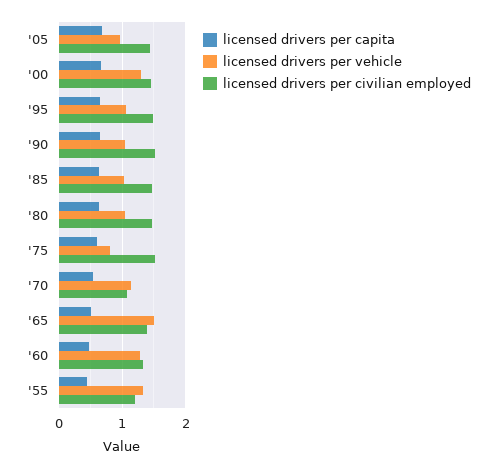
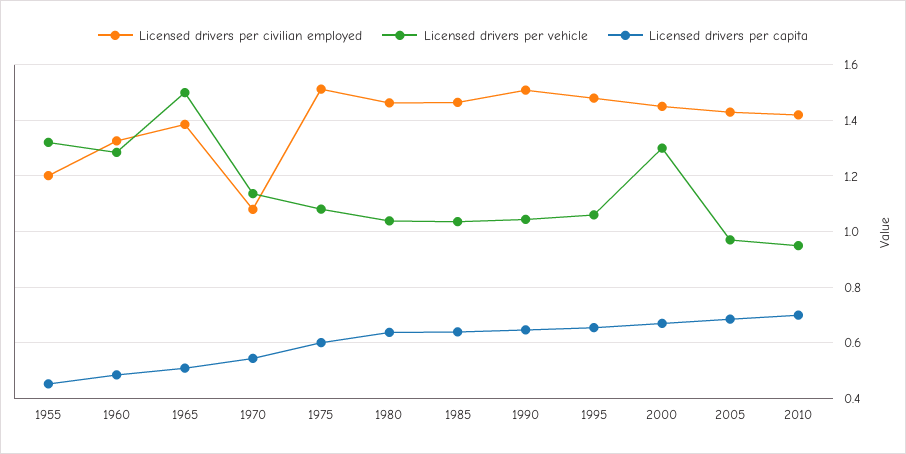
licensed drivers per vehicle, '75: 0.8 -> 1.075
licensed drivers per civilian employed, 2010: none -> 1.425
licensed drivers per vehicle, 2010: none -> 0.95
licensed drivers per capita, 2010: none -> 0.7

